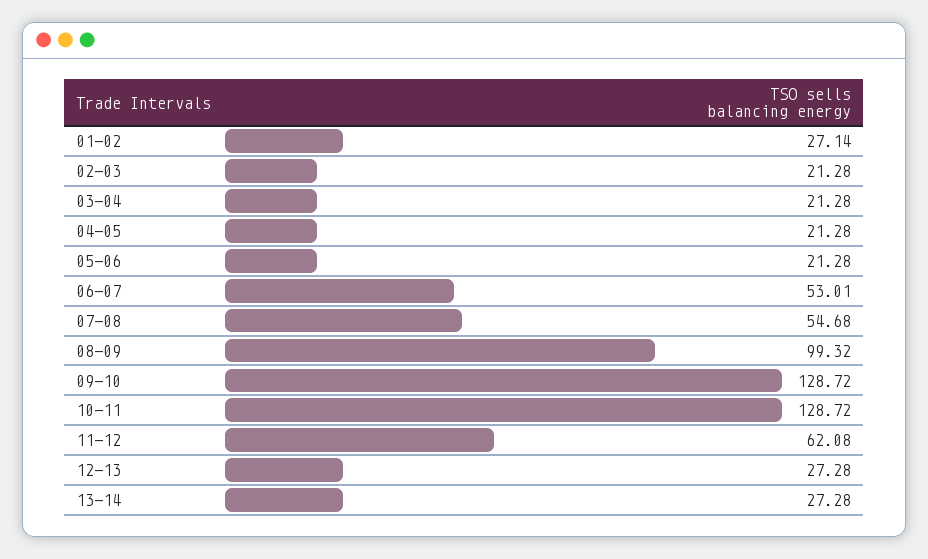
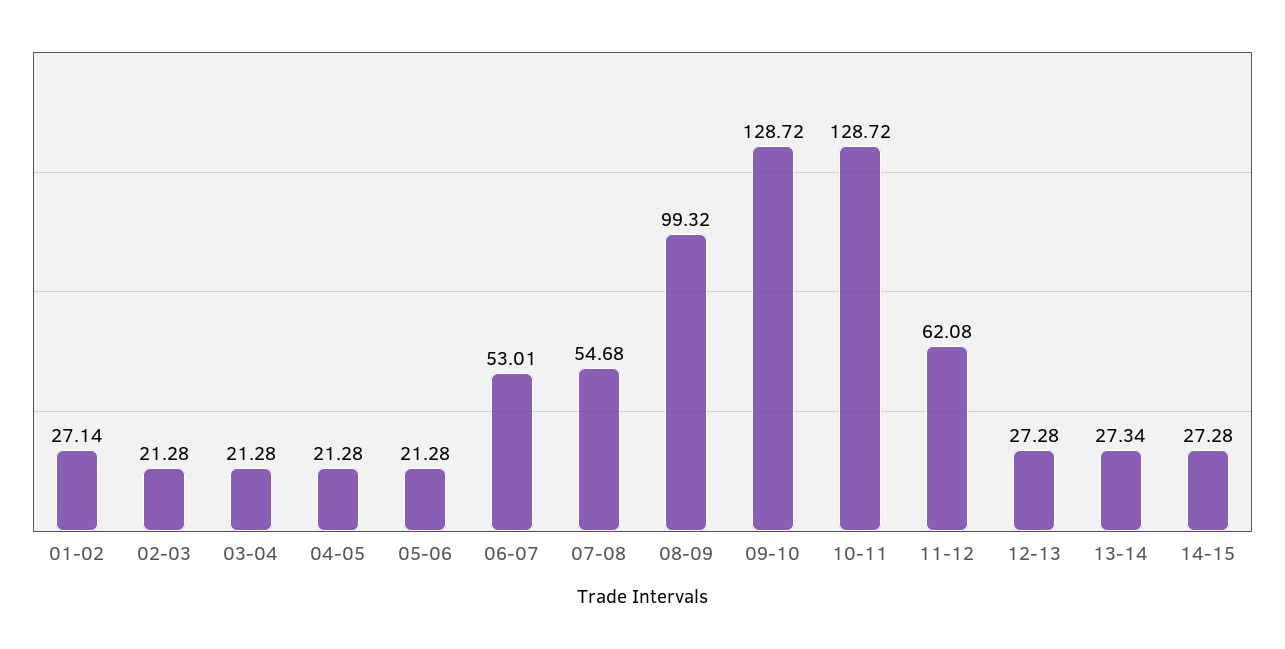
13-14: 27.28 -> 27.34
14-15: none -> 27.28

